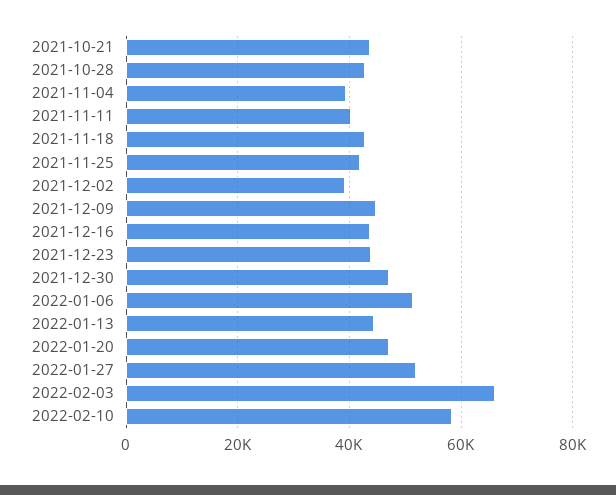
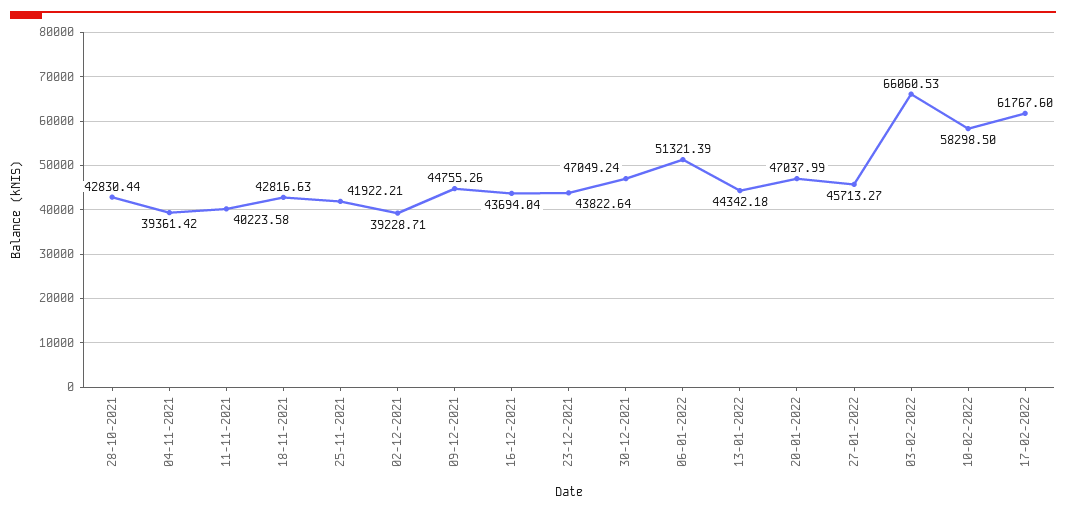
2021-10-21: 44000 -> none
2022-01-27: 52000 -> 45713.27
17-02-2022: none -> 61767.6

